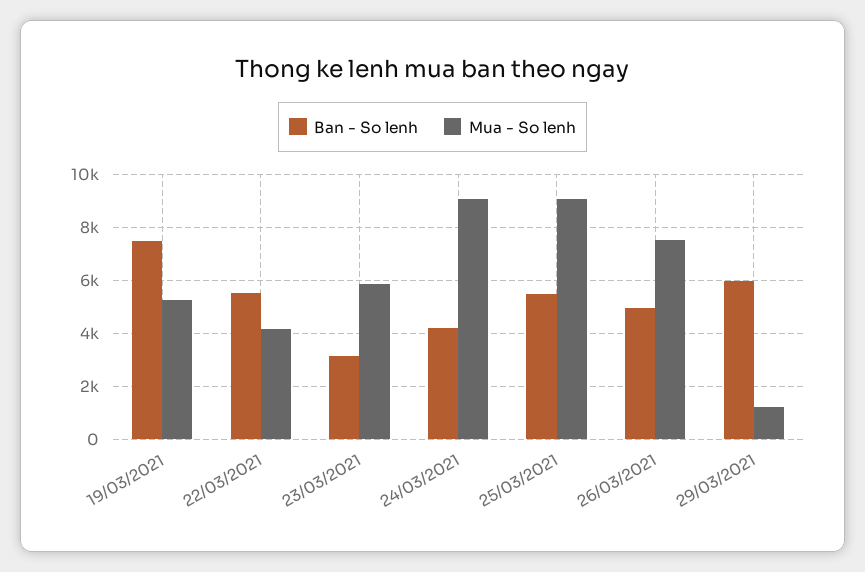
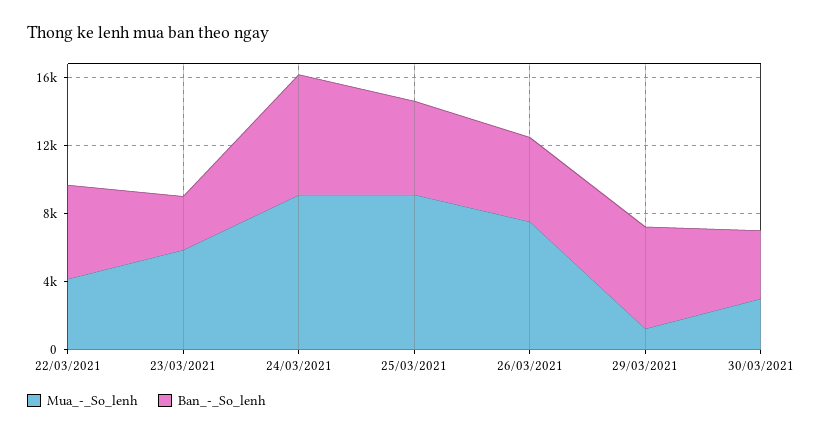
Ban - So lenh, 19/03/2021: 7500 -> none
Mua - So lenh, 19/03/2021: 5250 -> none
Ban - So lenh, 24/03/2021: 4250 -> 7000
Mua - So lenh, 30/03/2021: none -> 3000
Ban - So lenh, 30/03/2021: none -> 4000

